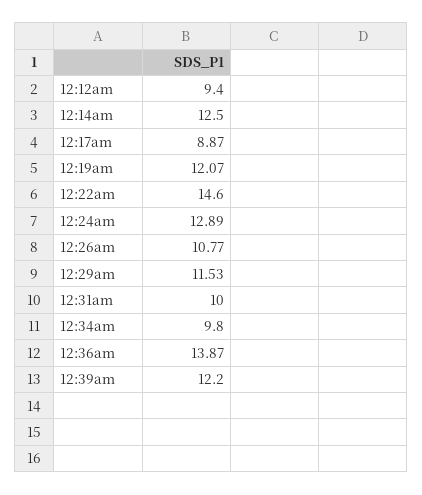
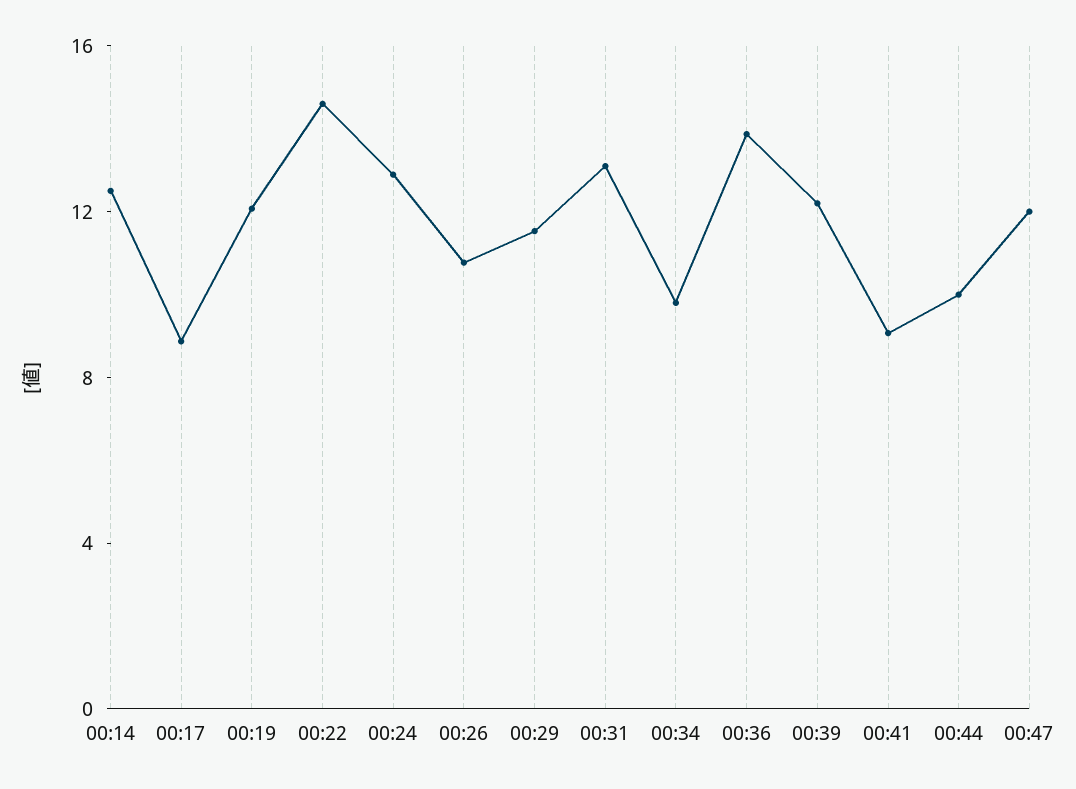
12:12am: 9.4 -> none
12:31am: 10 -> 13
00:41: none -> 9
00:44: none -> 10
00:47: none -> 12

